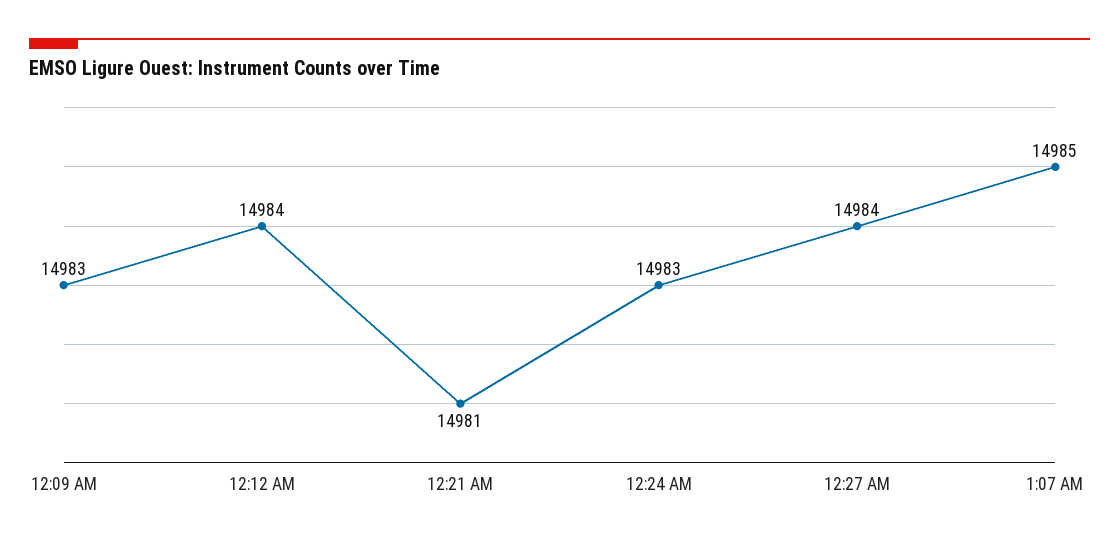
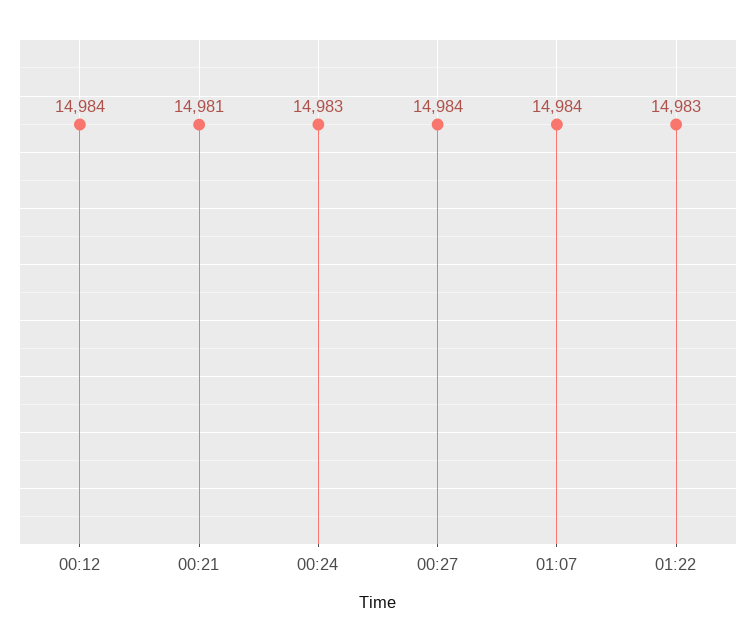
12:09 AM: 14983 -> none
1:07 AM: 14985 -> 14984
01:22: none -> 14983

